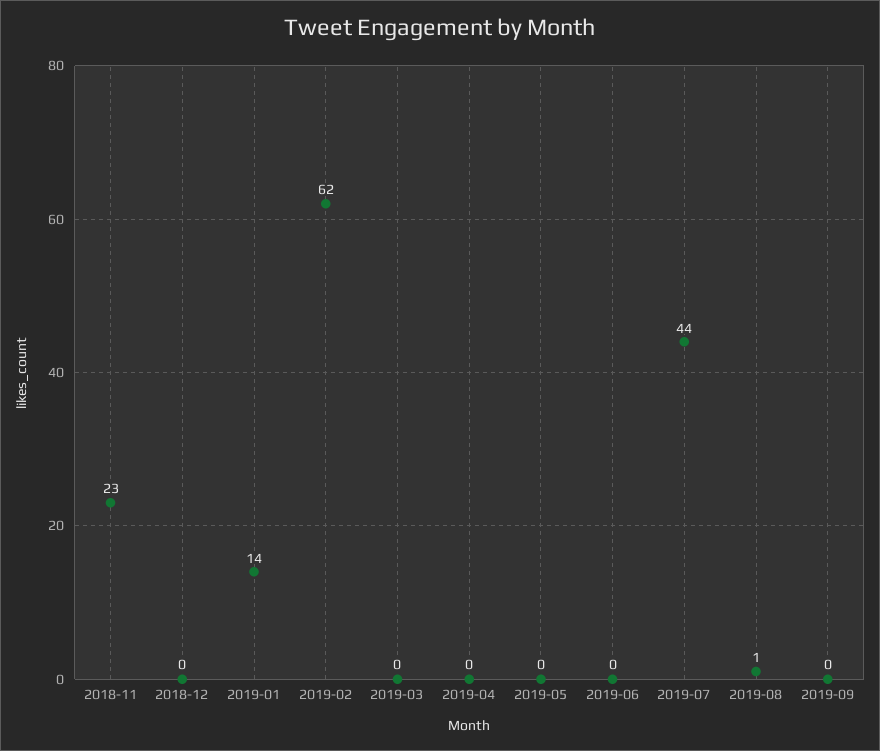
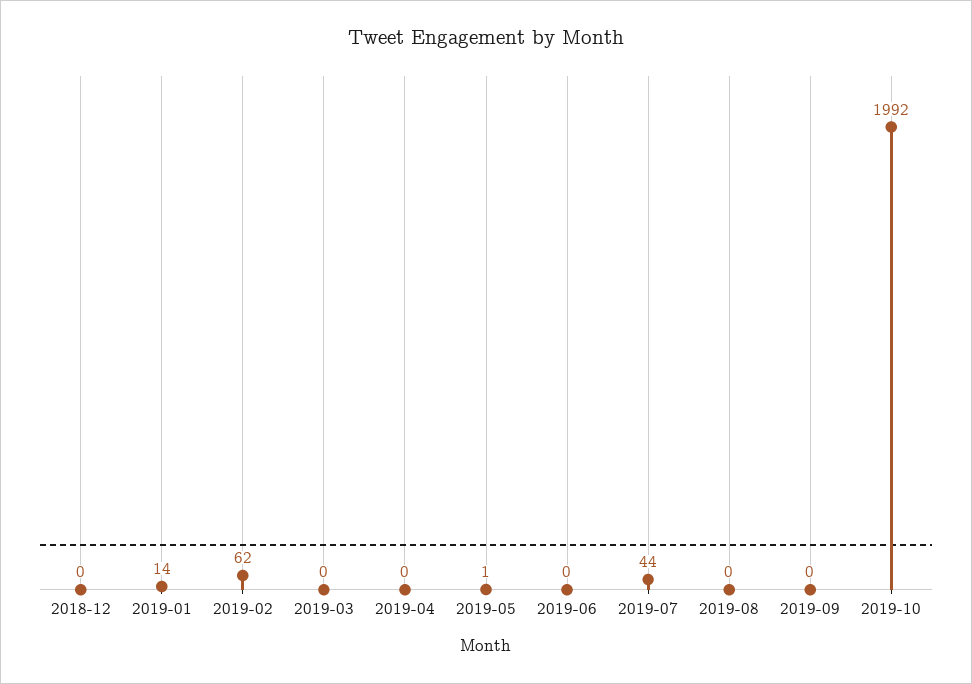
2018-11: 23 -> none
2019-05: 0 -> 1
2019-08: 1 -> 0
2019-10: none -> 1992

